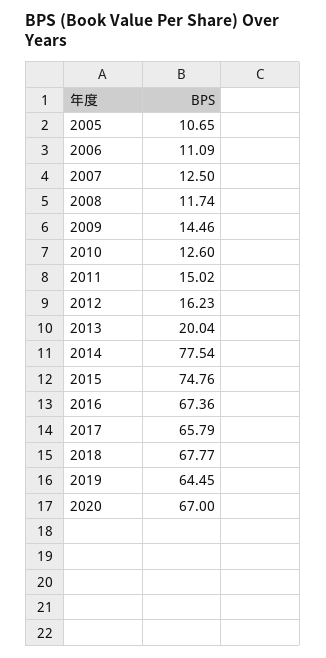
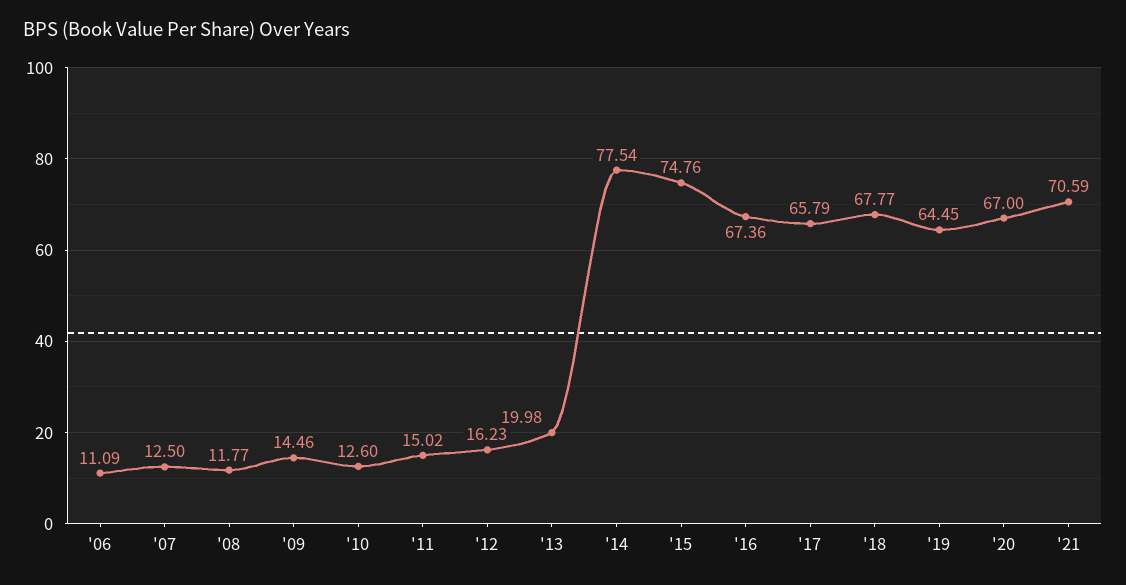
2005: 10.65 -> none
2008: 11.74 -> 11.77
2013: 20.04 -> 19.98
'21: none -> 70.59

